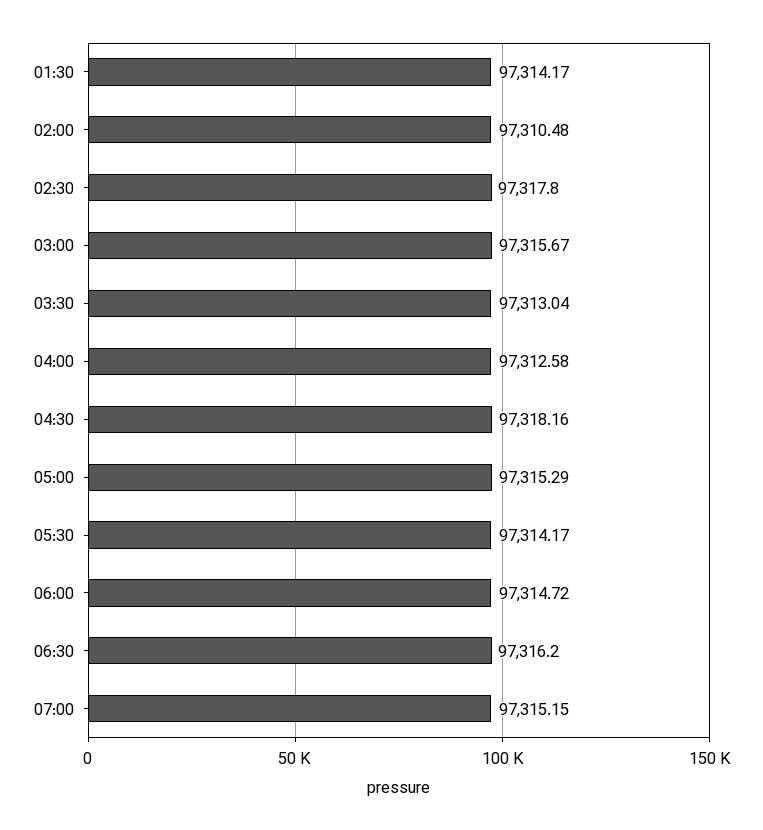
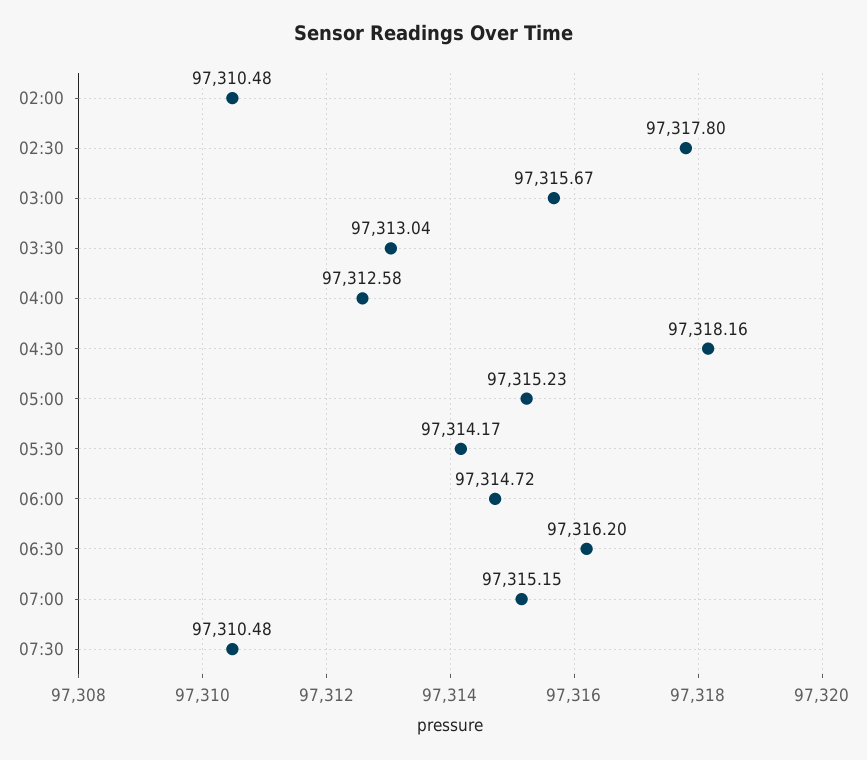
01:30: 97314.17 -> none
05:00: 97315.29 -> 97315.23
07:30: none -> 97310.48

